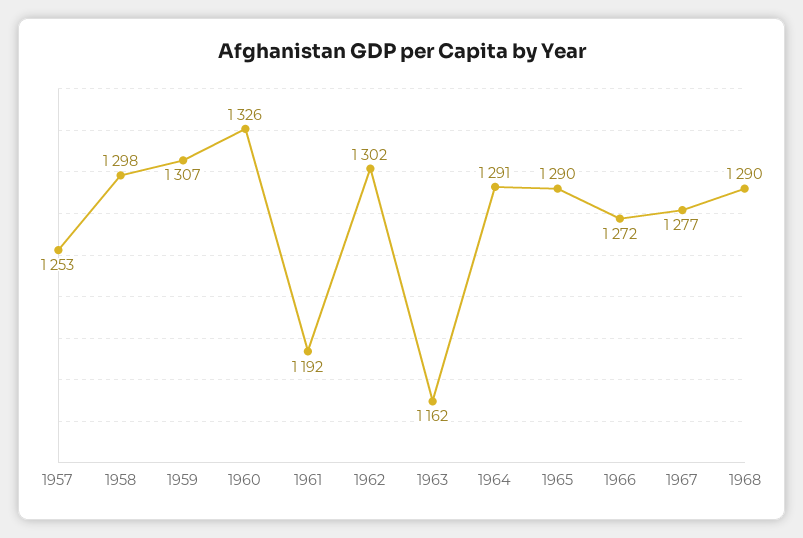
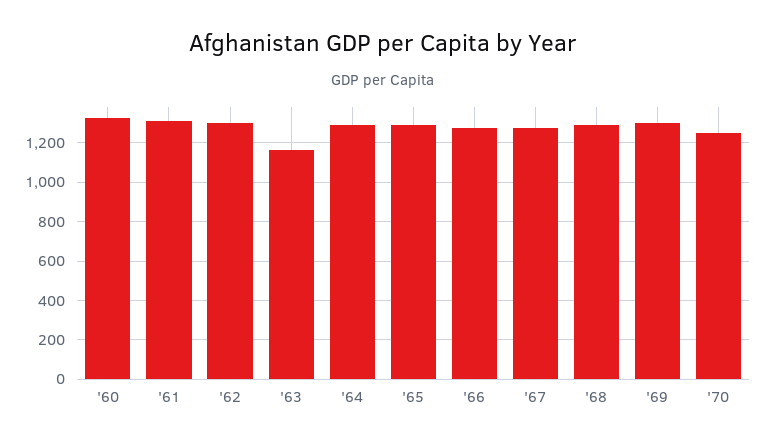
1957: 1253 -> none
1958: 1298 -> none
1959: 1307 -> none
1961: 1192 -> 1300
'69: none -> 1300
'70: none -> 1250

